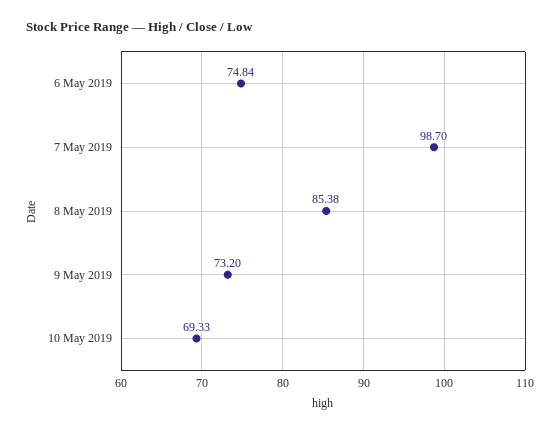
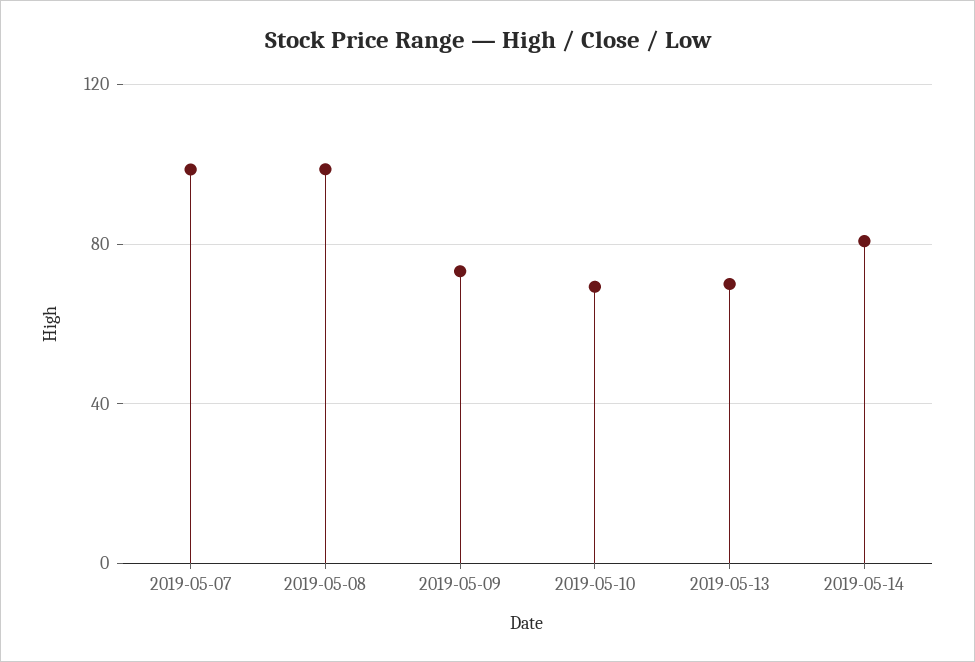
6 May 2019: 74.84 -> none
8 May 2019: 85.38 -> 100
2019-05-13: none -> 70
2019-05-14: none -> 80

